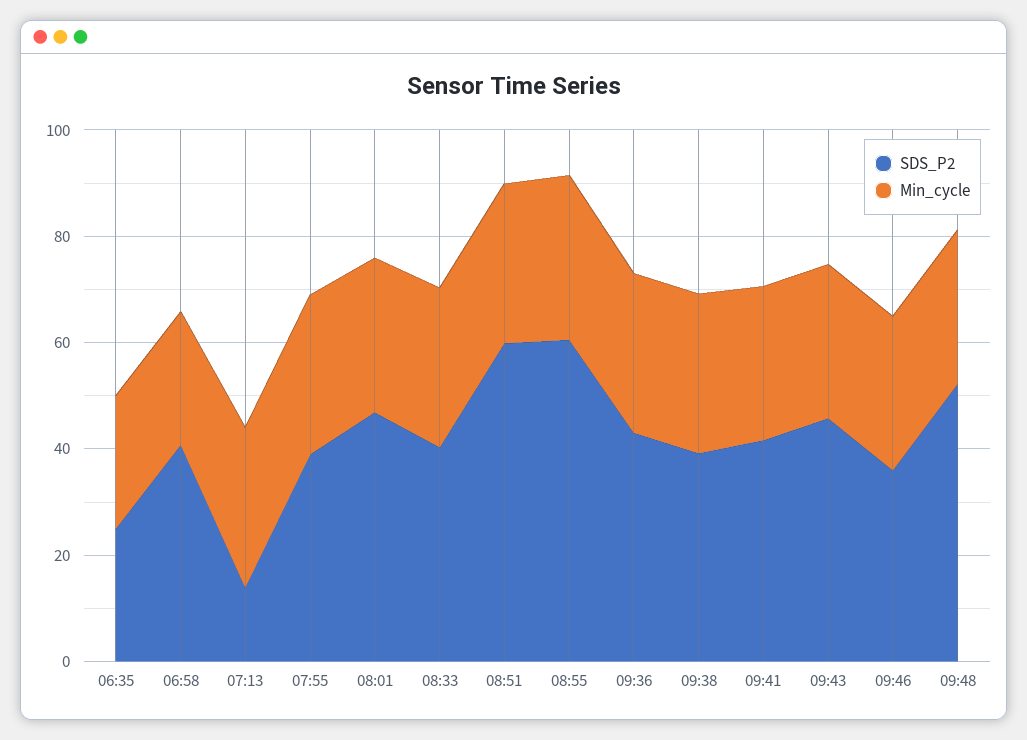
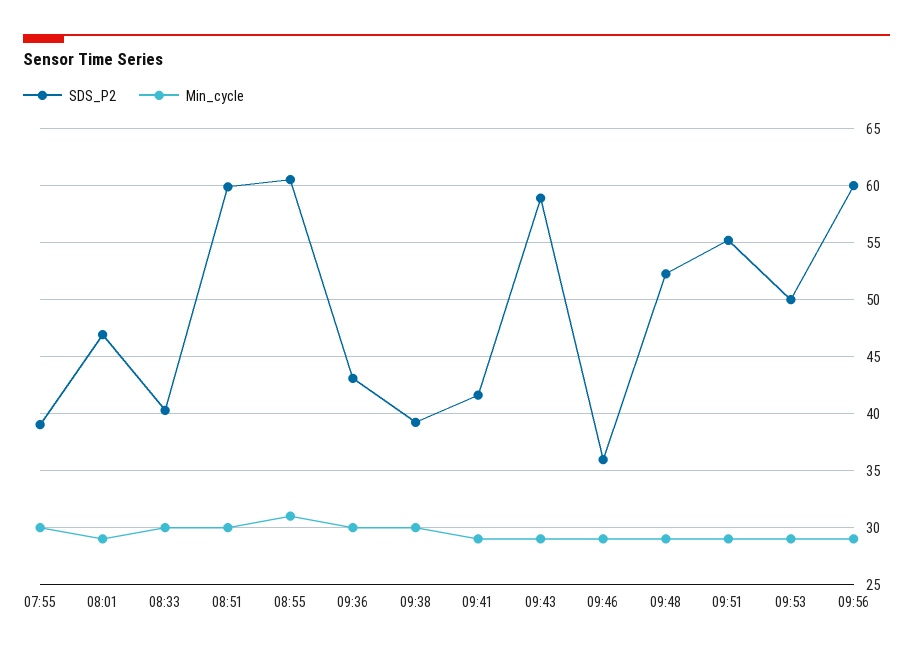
SDS_P2, 06:35: 25 -> none
Min_cycle, 06:35: 25 -> none
SDS_P2, 06:58: 40 -> none
Min_cycle, 06:58: 25 -> none
SDS_P2, 07:13: 15 -> none
Min_cycle, 07:13: 30 -> none
SDS_P2, 09:43: 45 -> 59
SDS_P2, 09:51: none -> 55
Min_cycle, 09:51: none -> 29
SDS_P2, 09:53: none -> 50
Min_cycle, 09:53: none -> 29
SDS_P2, 09:56: none -> 60
Min_cycle, 09:56: none -> 29

